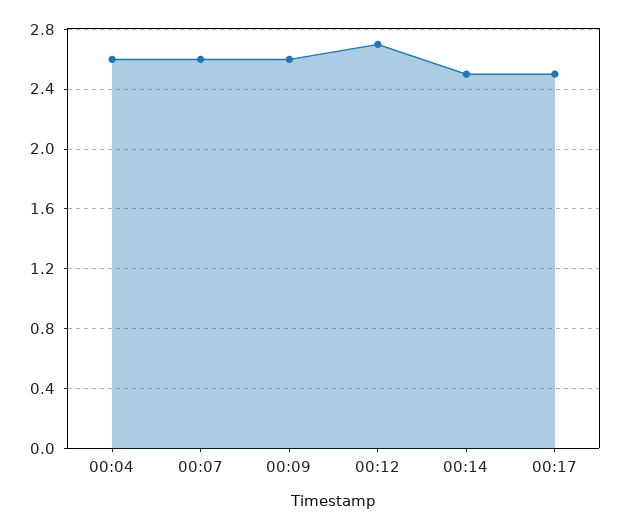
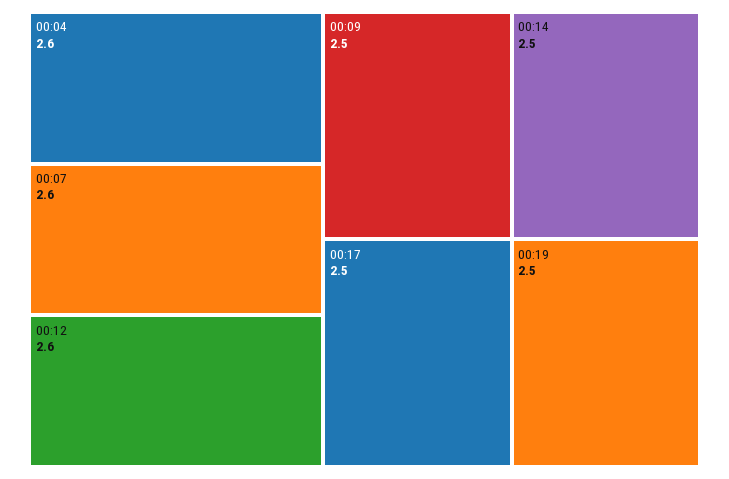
00:09: 2.6 -> 2.5
00:12: 2.7 -> 2.6
00:19: none -> 2.5

